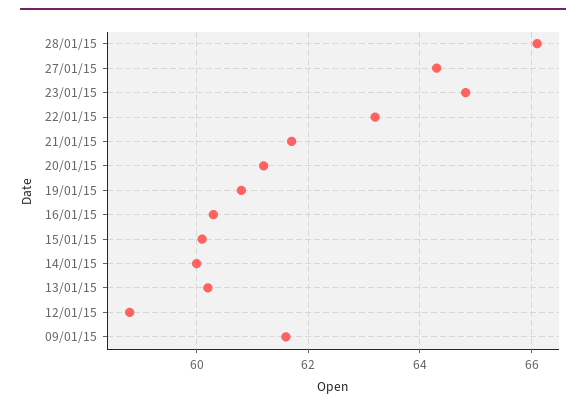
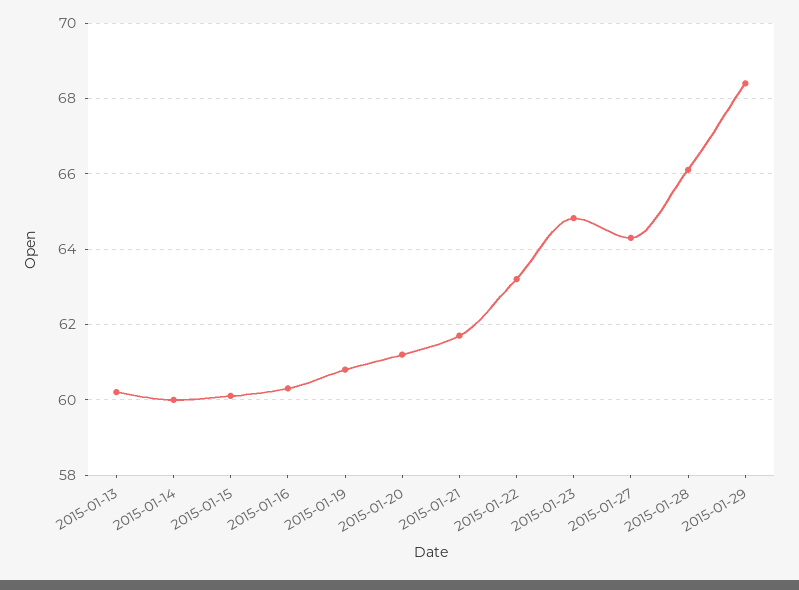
12/01/15: 58.8 -> none
09/01/15: 61.6 -> none
2015-01-29: none -> 68.4

